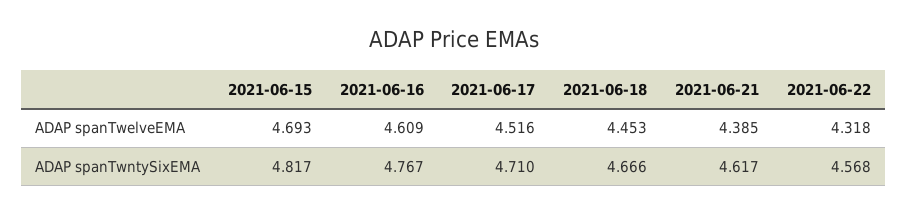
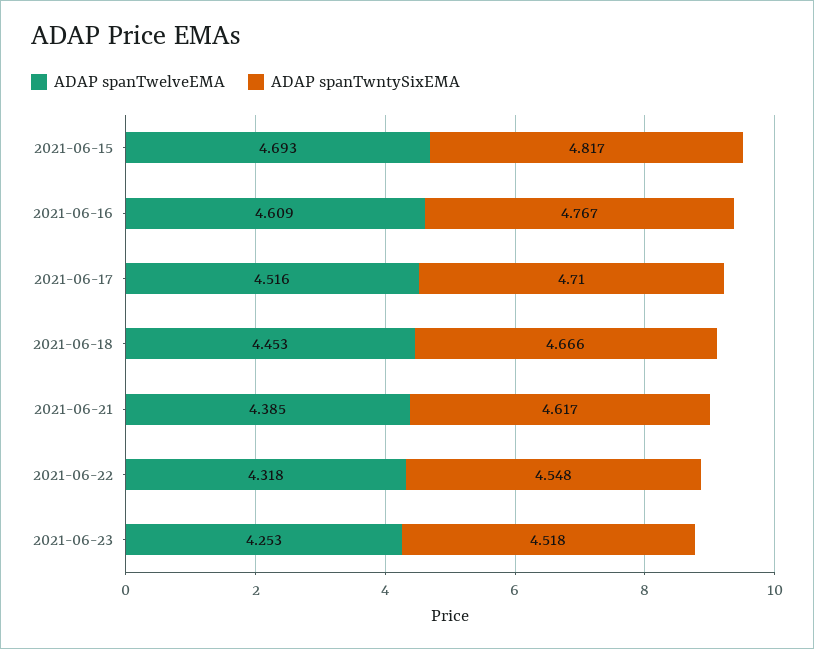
ADAP spanTwntySixEMA, 2021-06-22: 4.568 -> 4.548
ADAP spanTwelveEMA, 2021-06-23: none -> 4.253
ADAP spanTwntySixEMA, 2021-06-23: none -> 4.518

